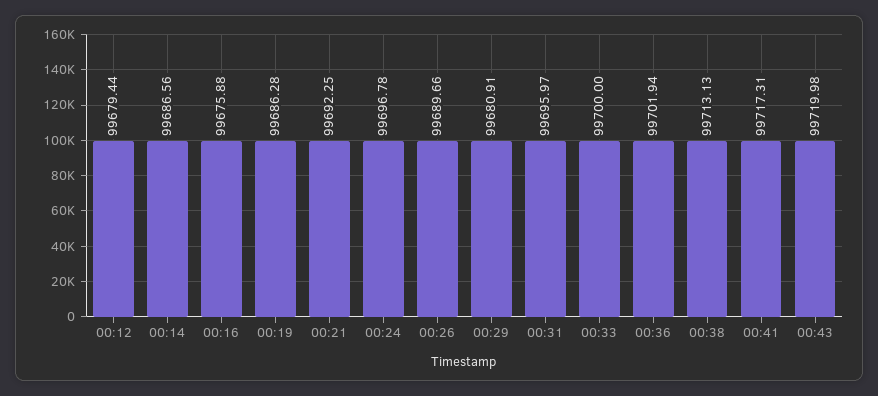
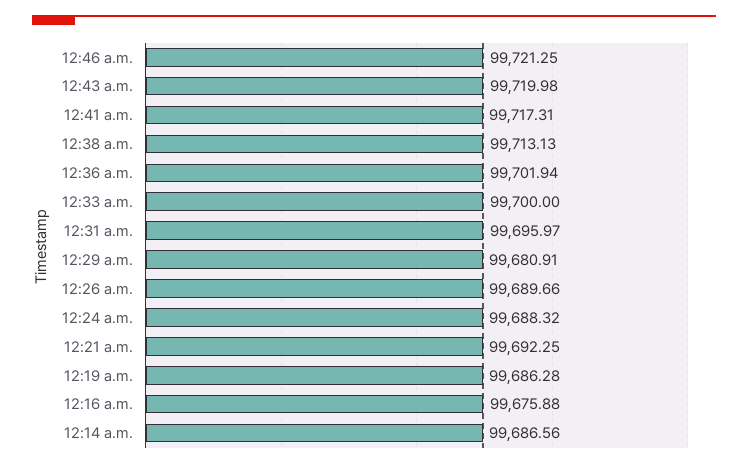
00:12: 99679.44 -> none
00:24: 99696.78 -> 99688.32
12:46 a.m.: none -> 99721.25

